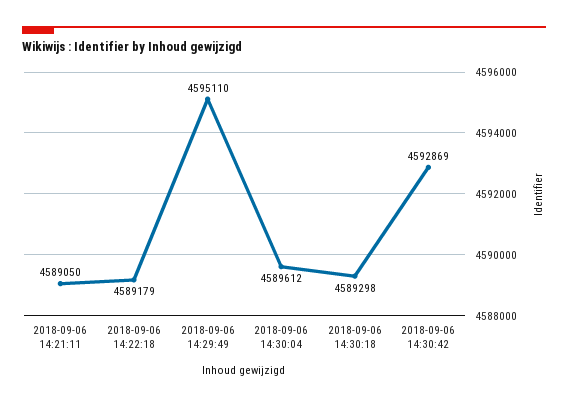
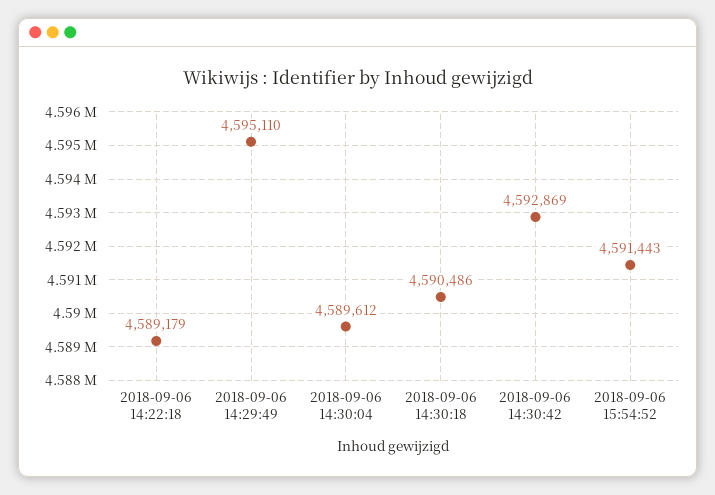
2018-09-06 14:21:11: 4589050 -> none
2018-09-06 14:30:18: 4589298 -> 4590486
2018-09-06 15:54:52: none -> 4591443

